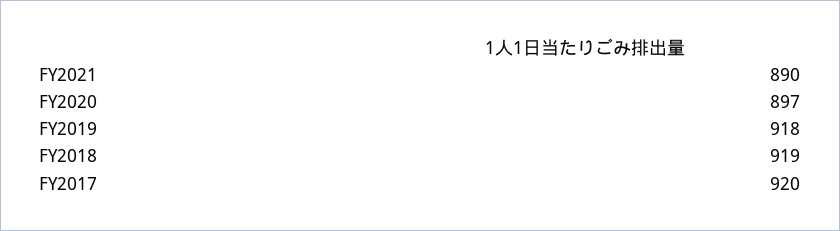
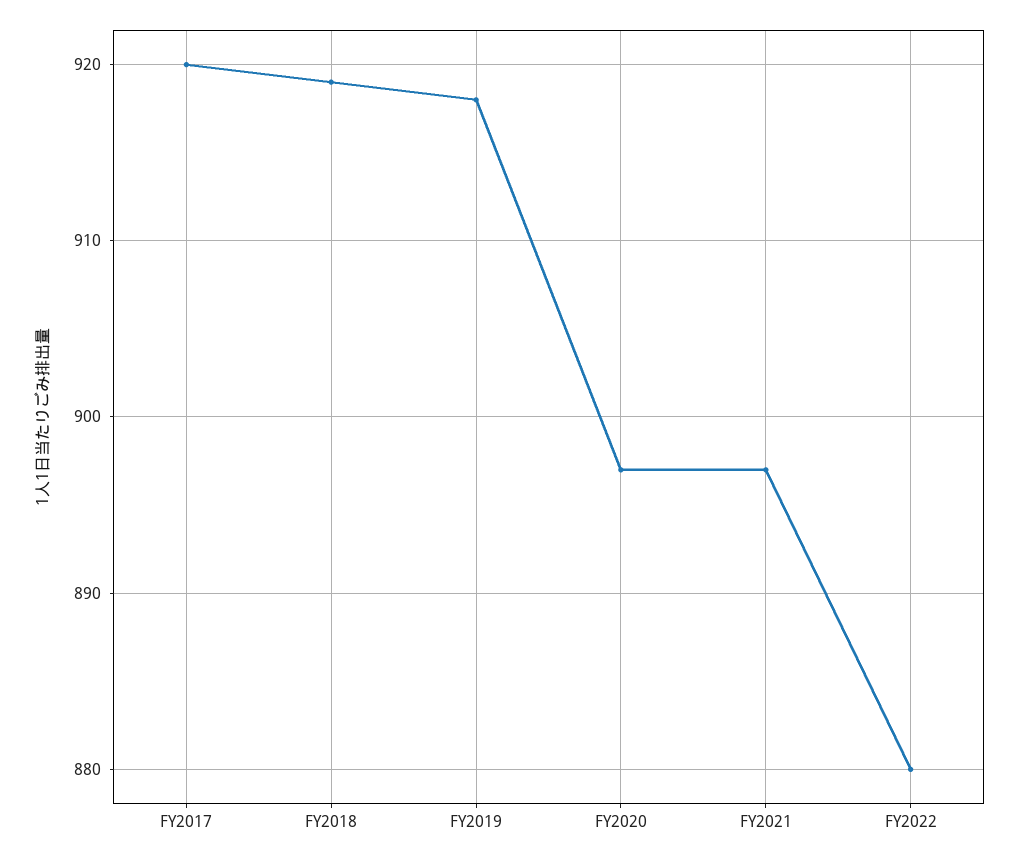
FY2021: 890 -> 897
FY2022: none -> 880

